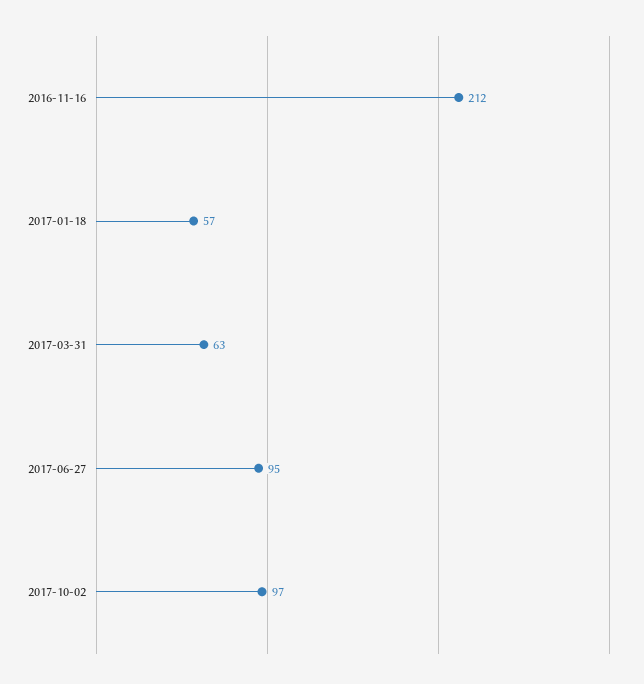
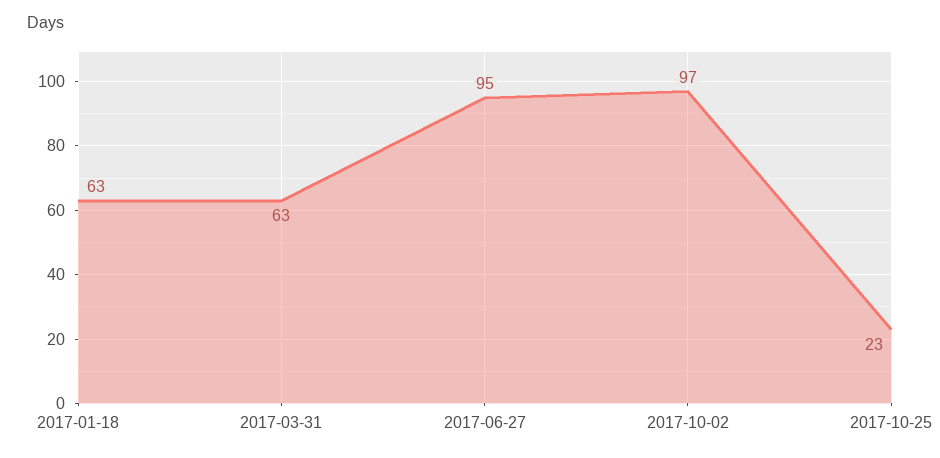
2016-11-16: 212 -> none
2017-01-18: 57 -> 63
2017-10-25: none -> 23

